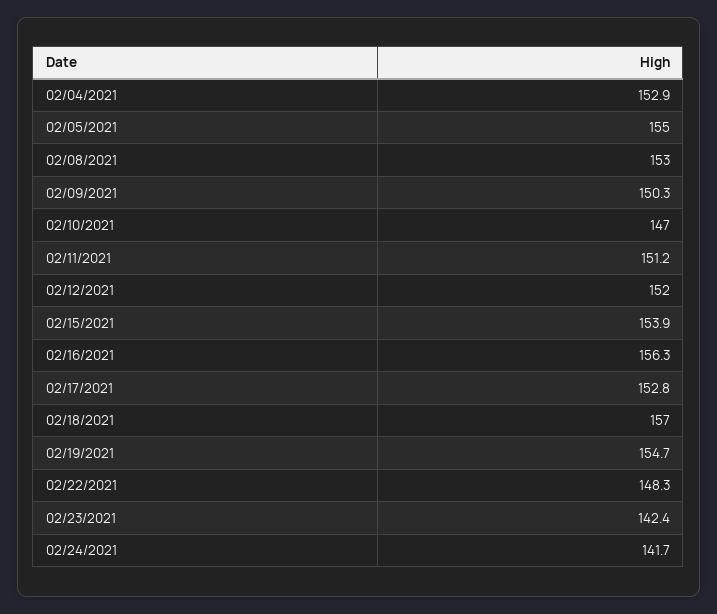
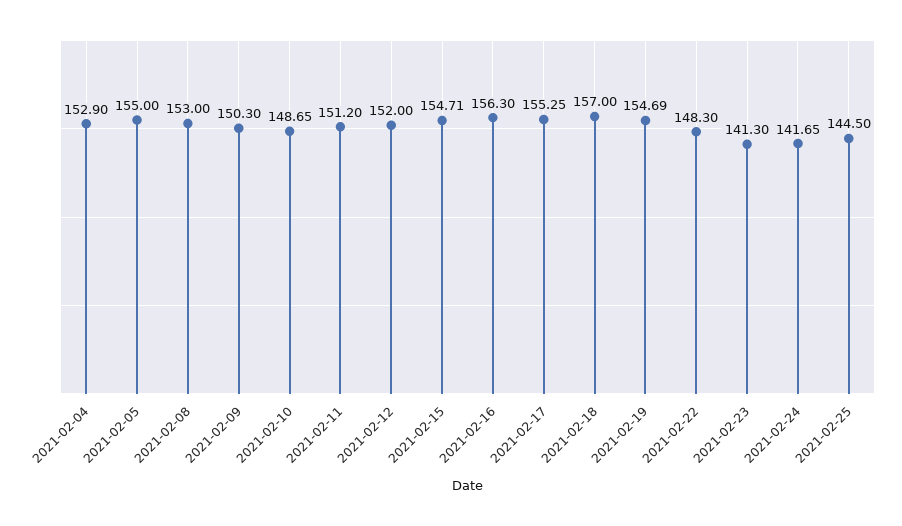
02/10/2021: 147 -> 148.65
02/15/2021: 153.9 -> 154.71
02/17/2021: 152.8 -> 155.25
02/23/2021: 142.4 -> 141.3
2021-02-25: none -> 144.5

